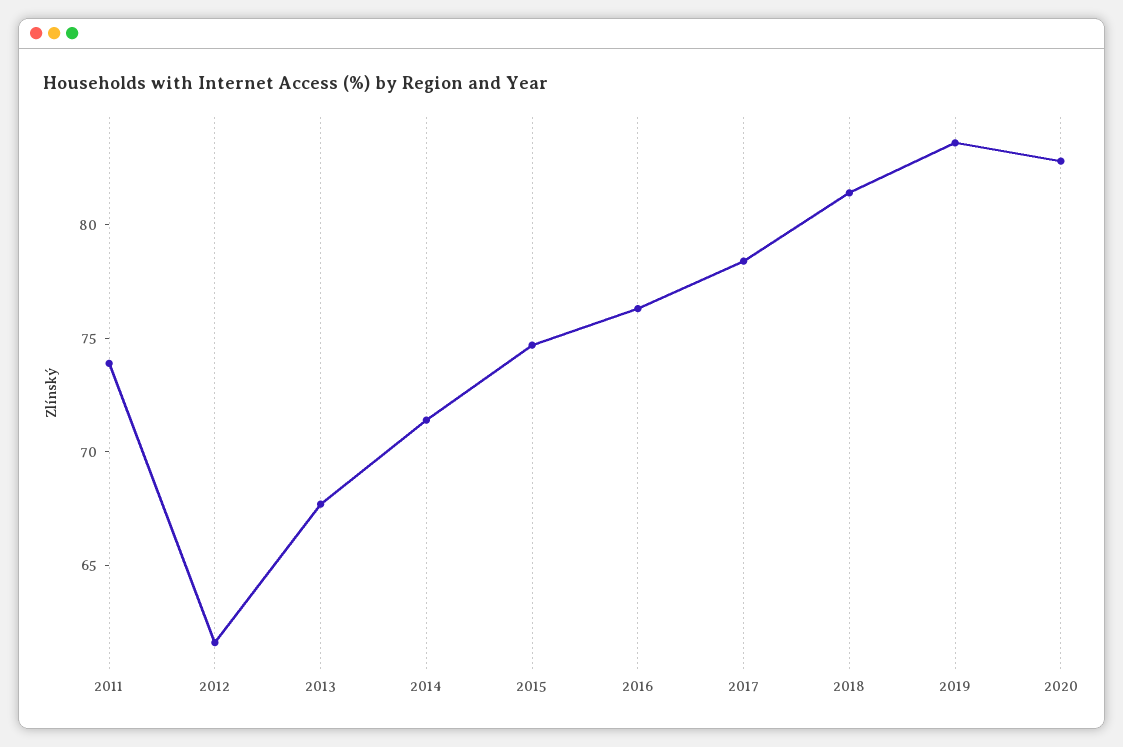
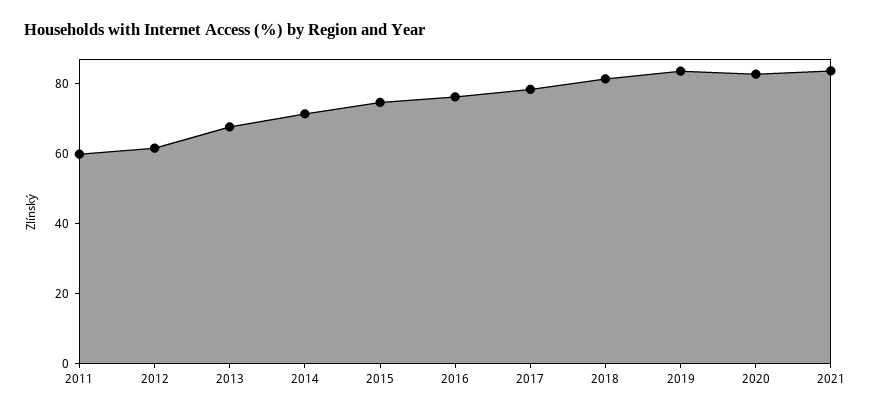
2011: 74 -> 60
2021: none -> 85

